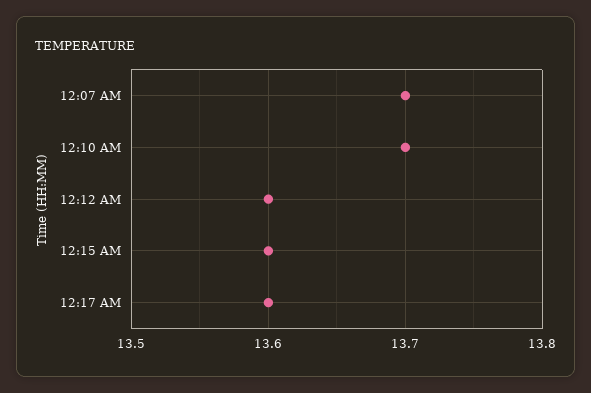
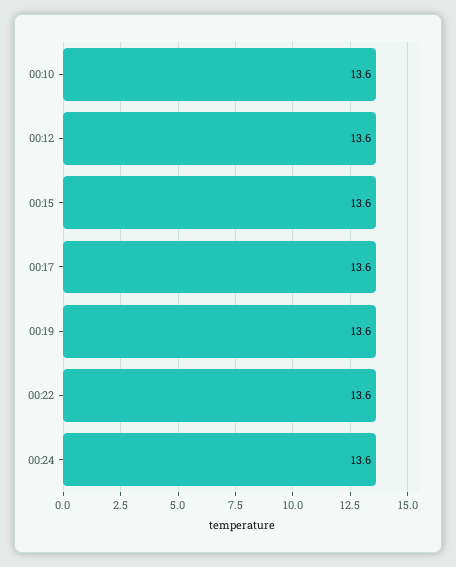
12:07 AM: 13.7 -> none
12:10 AM: 13.7 -> 13.6
00:19: none -> 13.6
00:22: none -> 13.6
00:24: none -> 13.6

